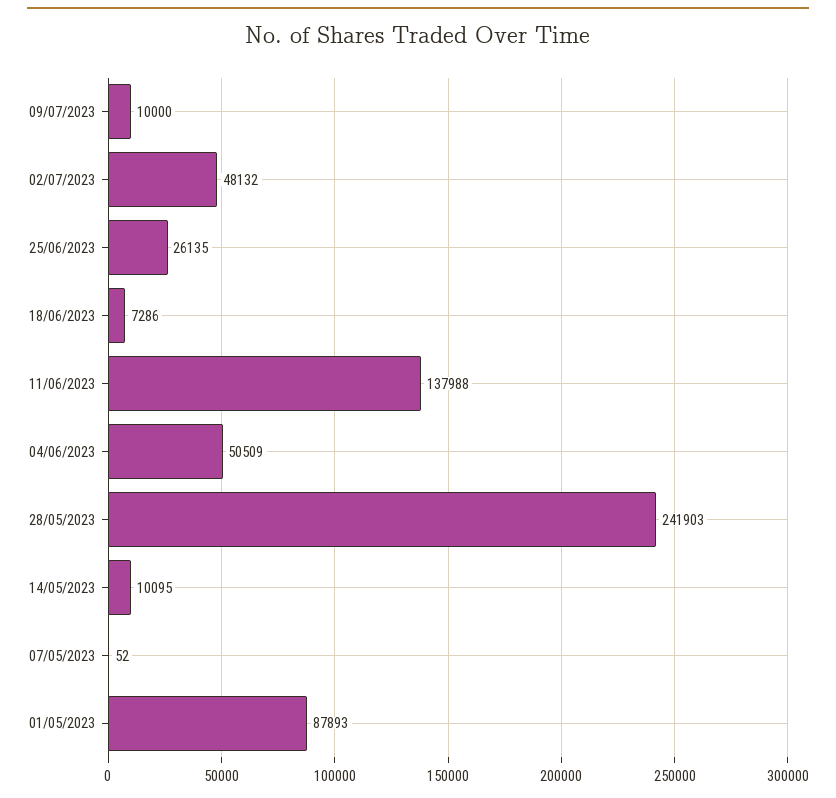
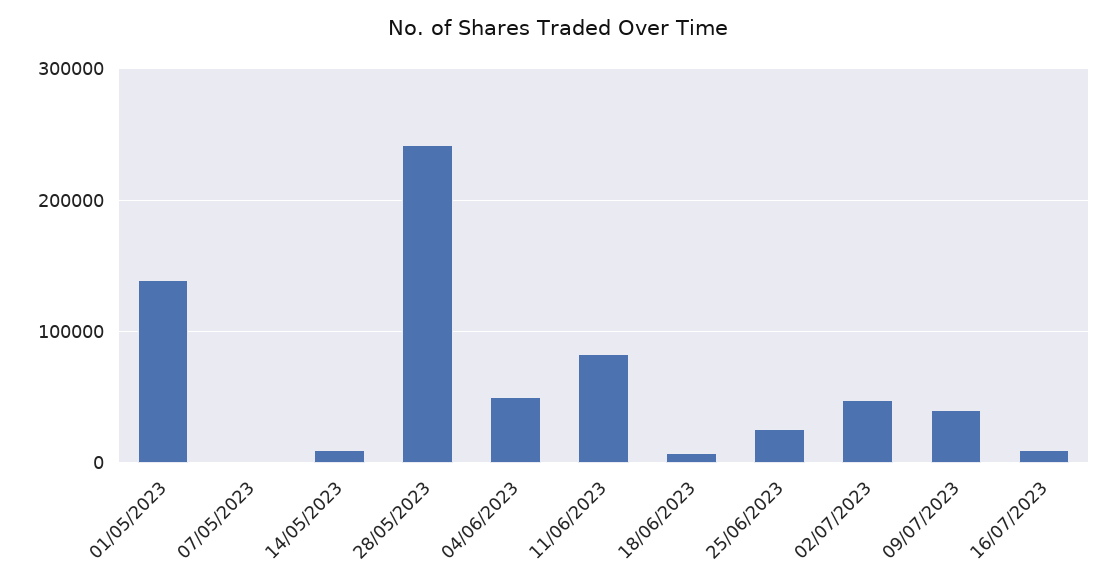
09/07/2023: 10000 -> 40000
11/06/2023: 137988 -> 80000
01/05/2023: 87893 -> 140000
16/07/2023: none -> 10000

